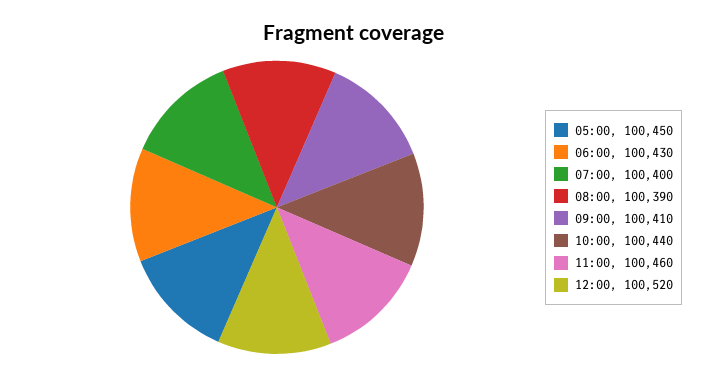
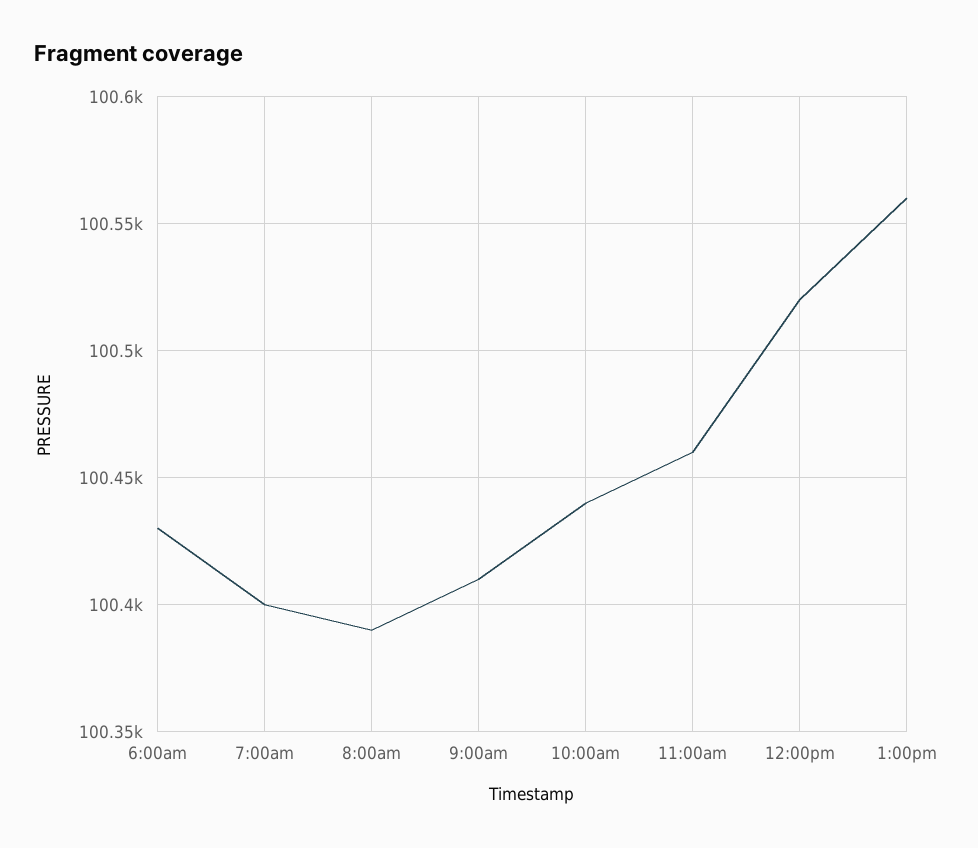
05:00: 100450 -> none
1:00pm: none -> 100560

